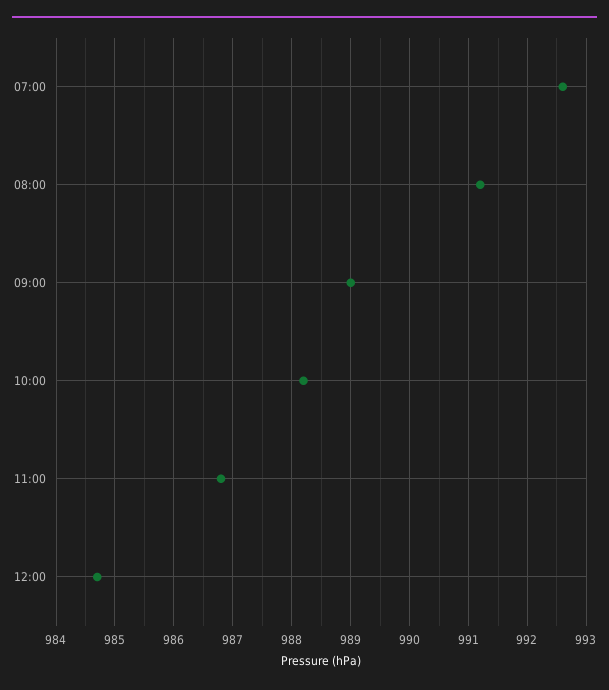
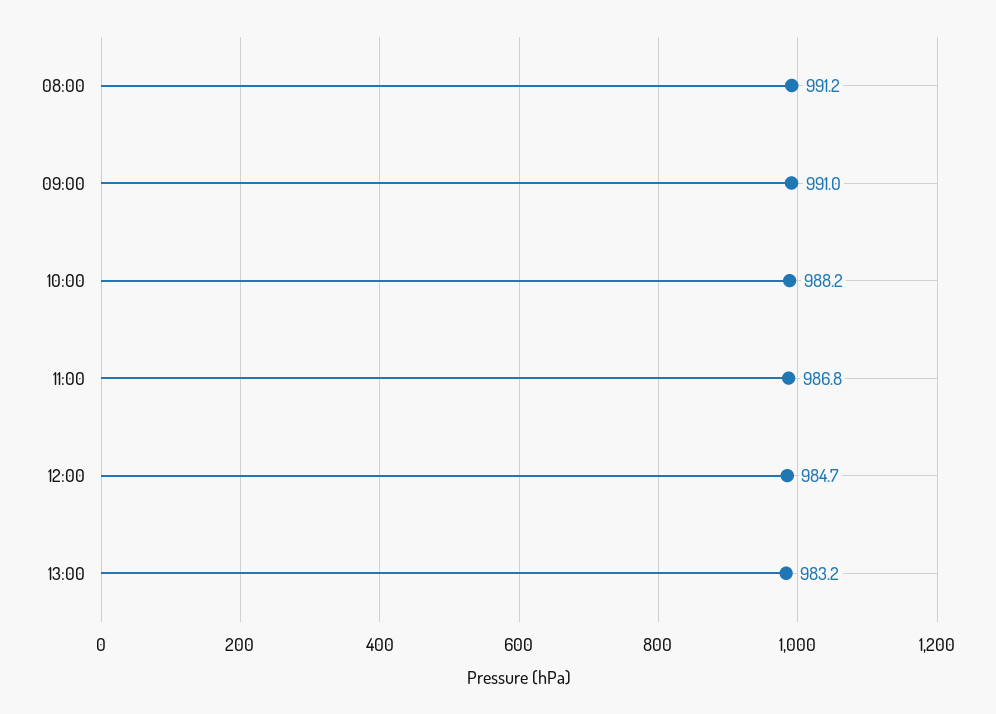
07:00: 992.5 -> none
09:00: 989 -> 991
13:00: none -> 983.2

